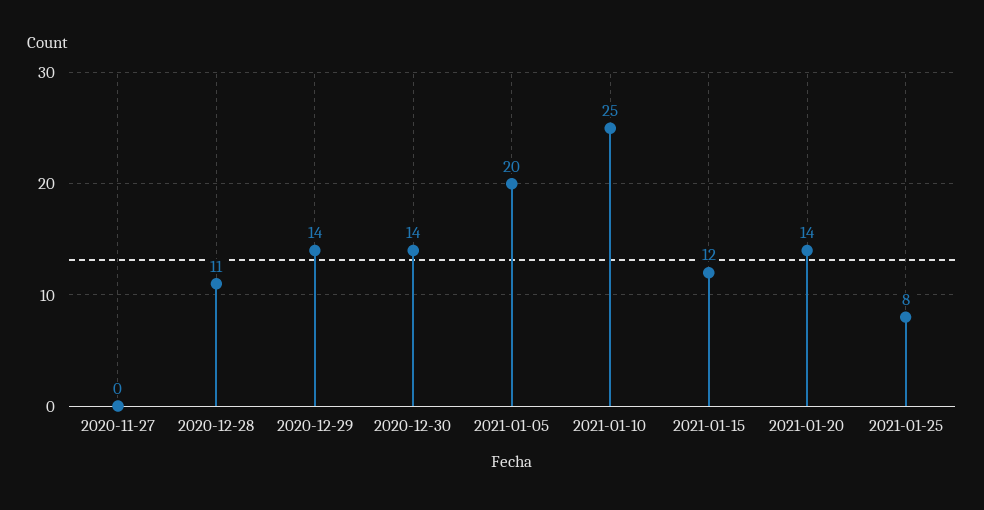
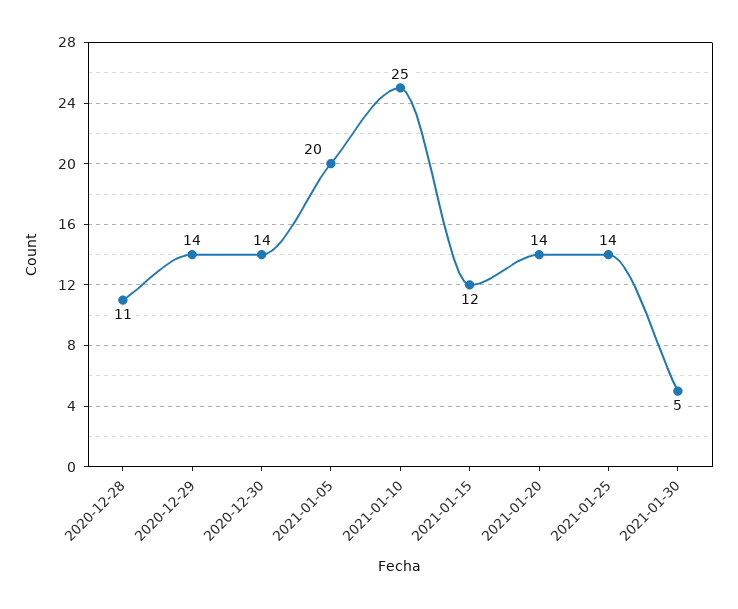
2020-11-27: 0 -> none
2021-01-25: 8 -> 14
2021-01-30: none -> 5

